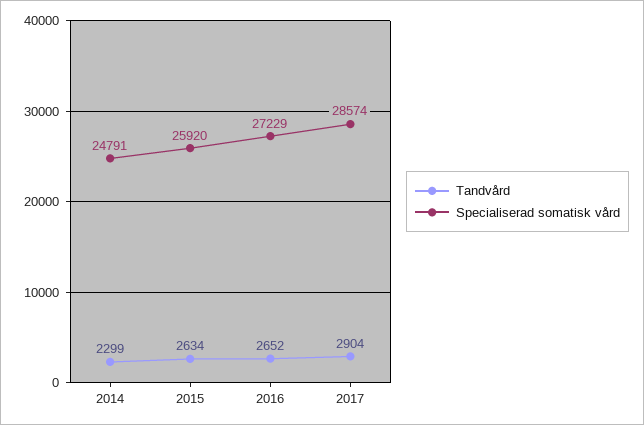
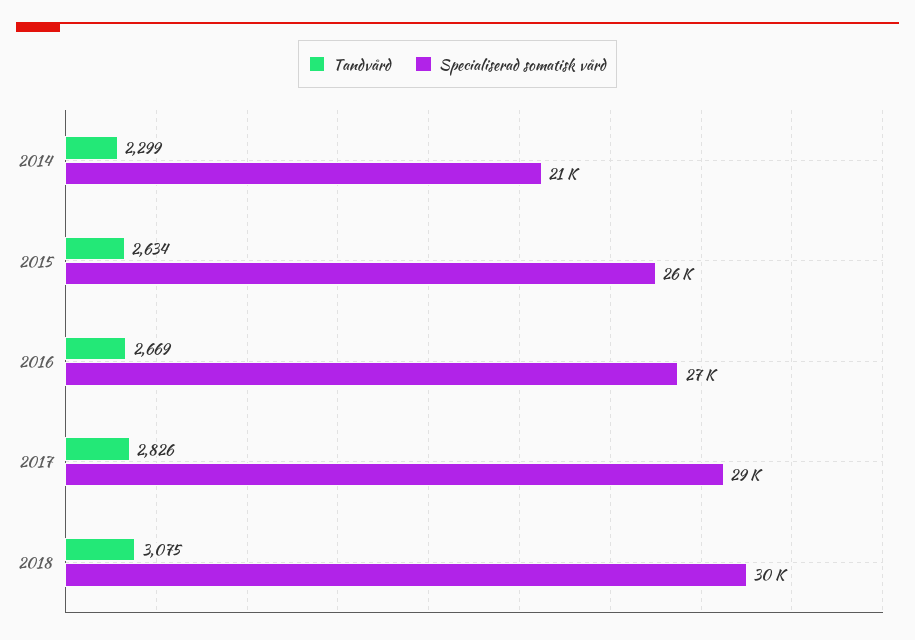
Specialiserad somatisk vård, 2014: 24791 -> 21000
Tandvård, 2016: 2652 -> 2669
Tandvård, 2017: 2904 -> 2826
Tandvård, 2018: none -> 3075
Specialiserad somatisk vård, 2018: none -> 30000

